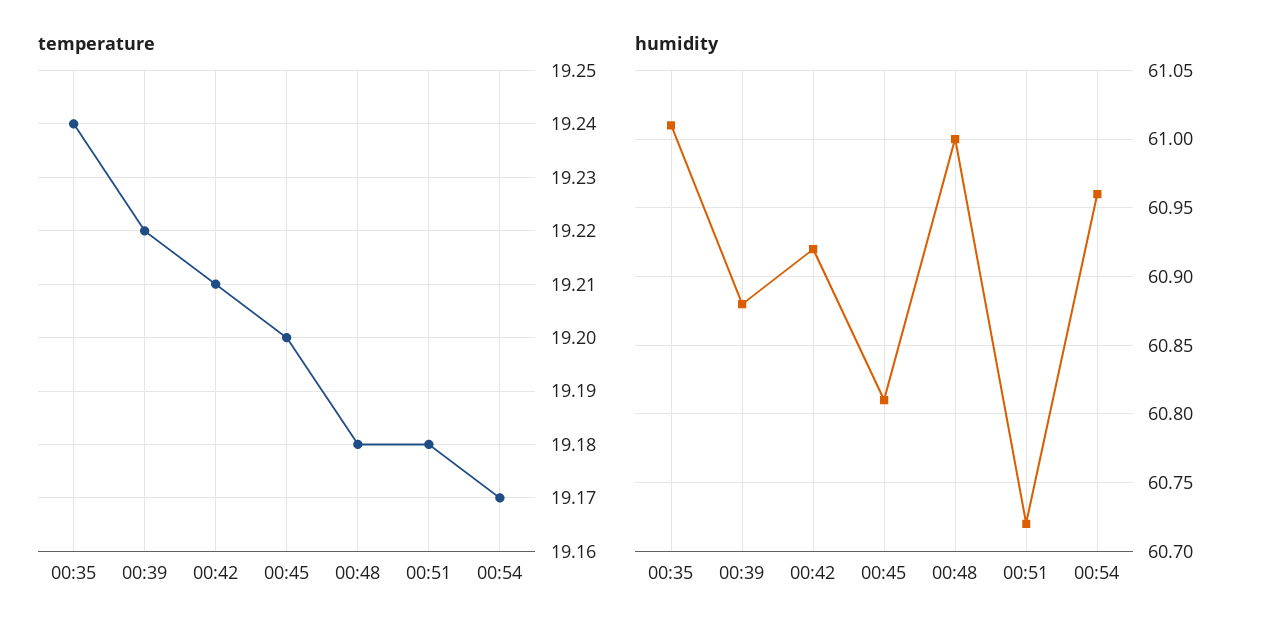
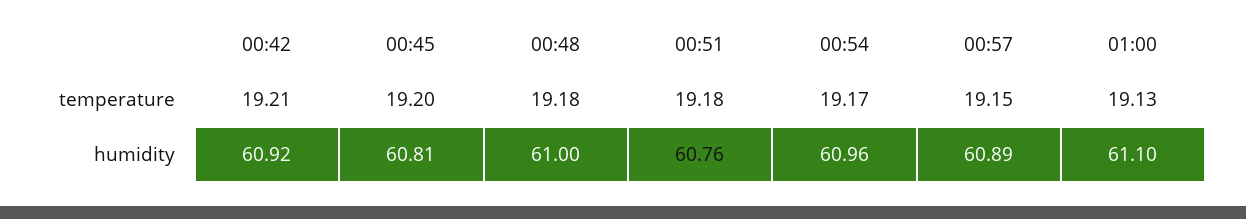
temperature, 00:35: 19.24 -> none
temperature, 00:39: 19.22 -> none
humidity, 00:35: 61.01 -> none
humidity, 00:39: 60.88 -> none
humidity, 00:51: 60.72 -> 60.76
temperature, 00:57: none -> 19.15
temperature, 01:00: none -> 19.13
humidity, 00:57: none -> 60.89
humidity, 01:00: none -> 61.1

